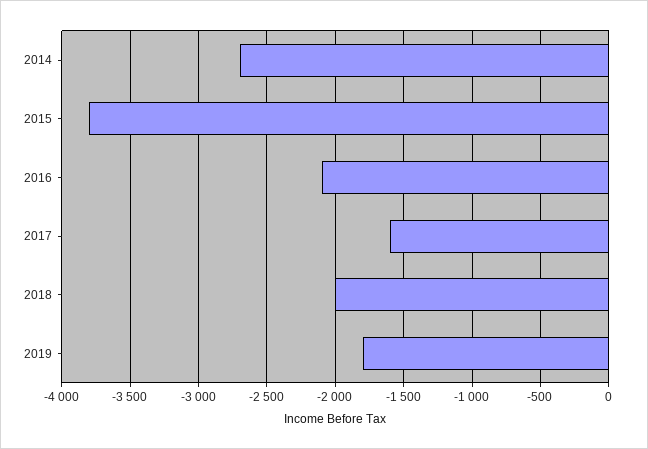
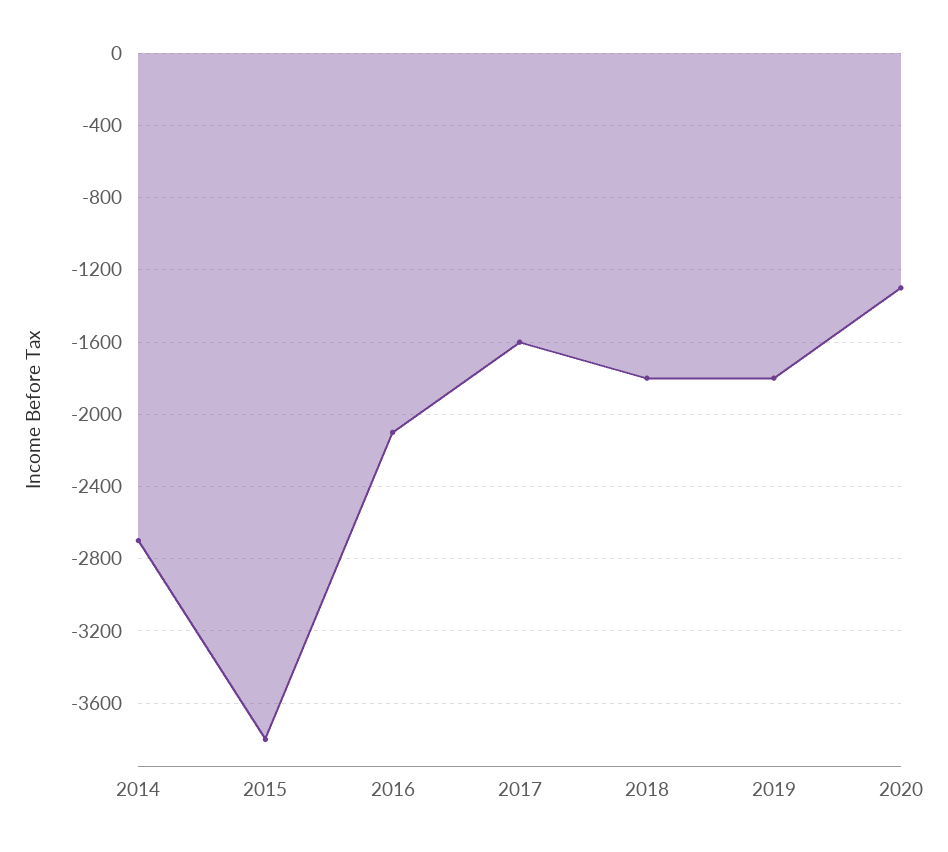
2018: -2000 -> -1800
2020: none -> -1300

